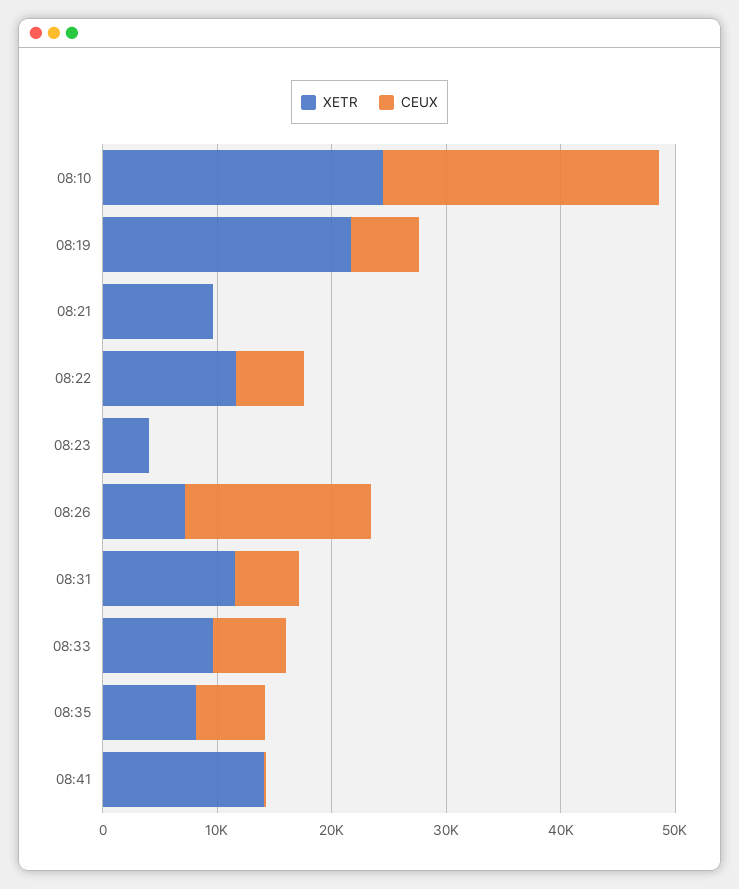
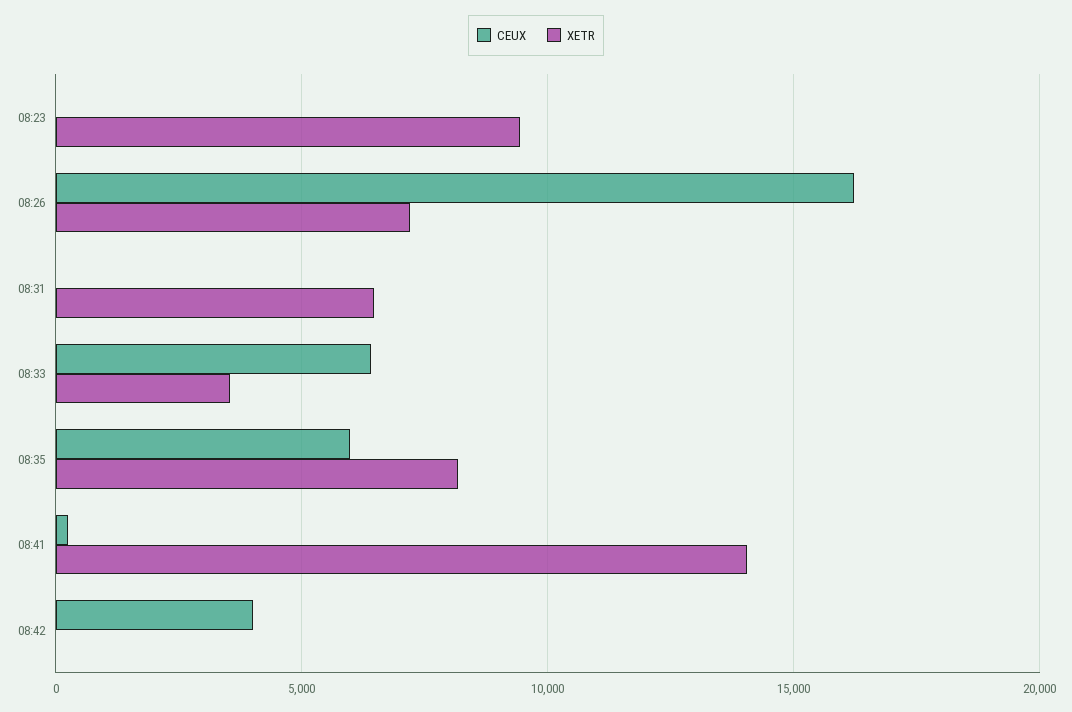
XETR, 08:10: 24000 -> none
CEUX, 08:10: 24000 -> none
XETR, 08:19: 22000 -> none
CEUX, 08:19: 6000 -> none
XETR, 08:21: 10000 -> none
CEUX, 08:21: 0 -> none
XETR, 08:22: 12000 -> none
CEUX, 08:22: 6000 -> none
XETR, 08:23: 4000 -> 9500
XETR, 08:31: 12000 -> 6500
CEUX, 08:31: 6000 -> 0
XETR, 08:33: 10000 -> 3500
CEUX, 08:42: none -> 4000
XETR, 08:42: none -> 0

